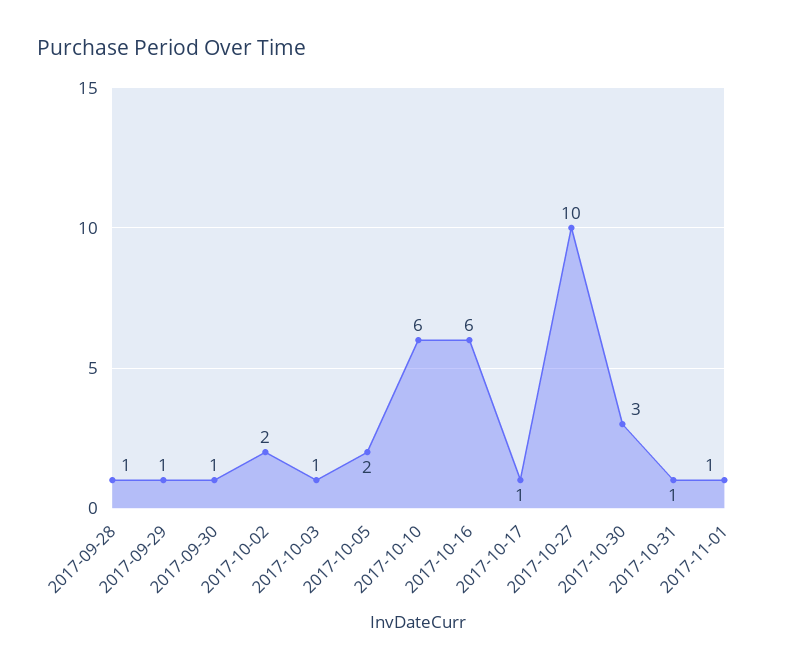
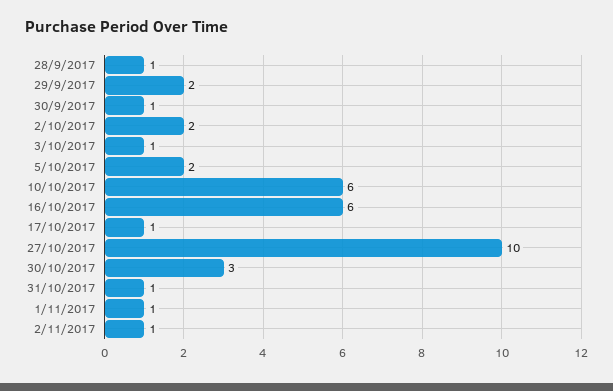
2017-09-29: 1 -> 2
2/11/2017: none -> 1

